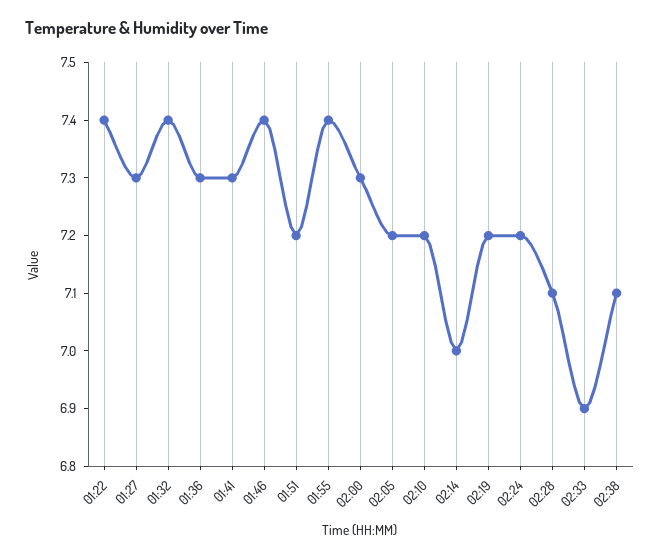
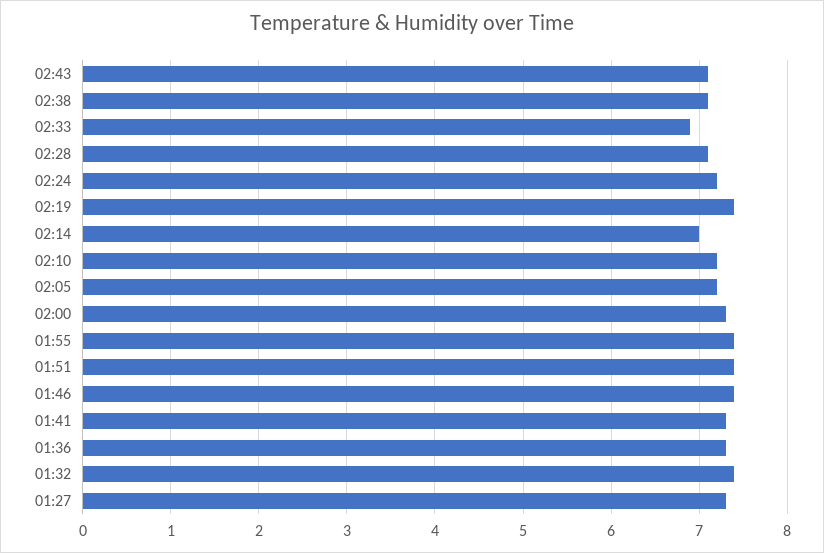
01:22: 7.4 -> none
01:51: 7.2 -> 7.4
02:19: 7.2 -> 7.4
02:43: none -> 7.1

